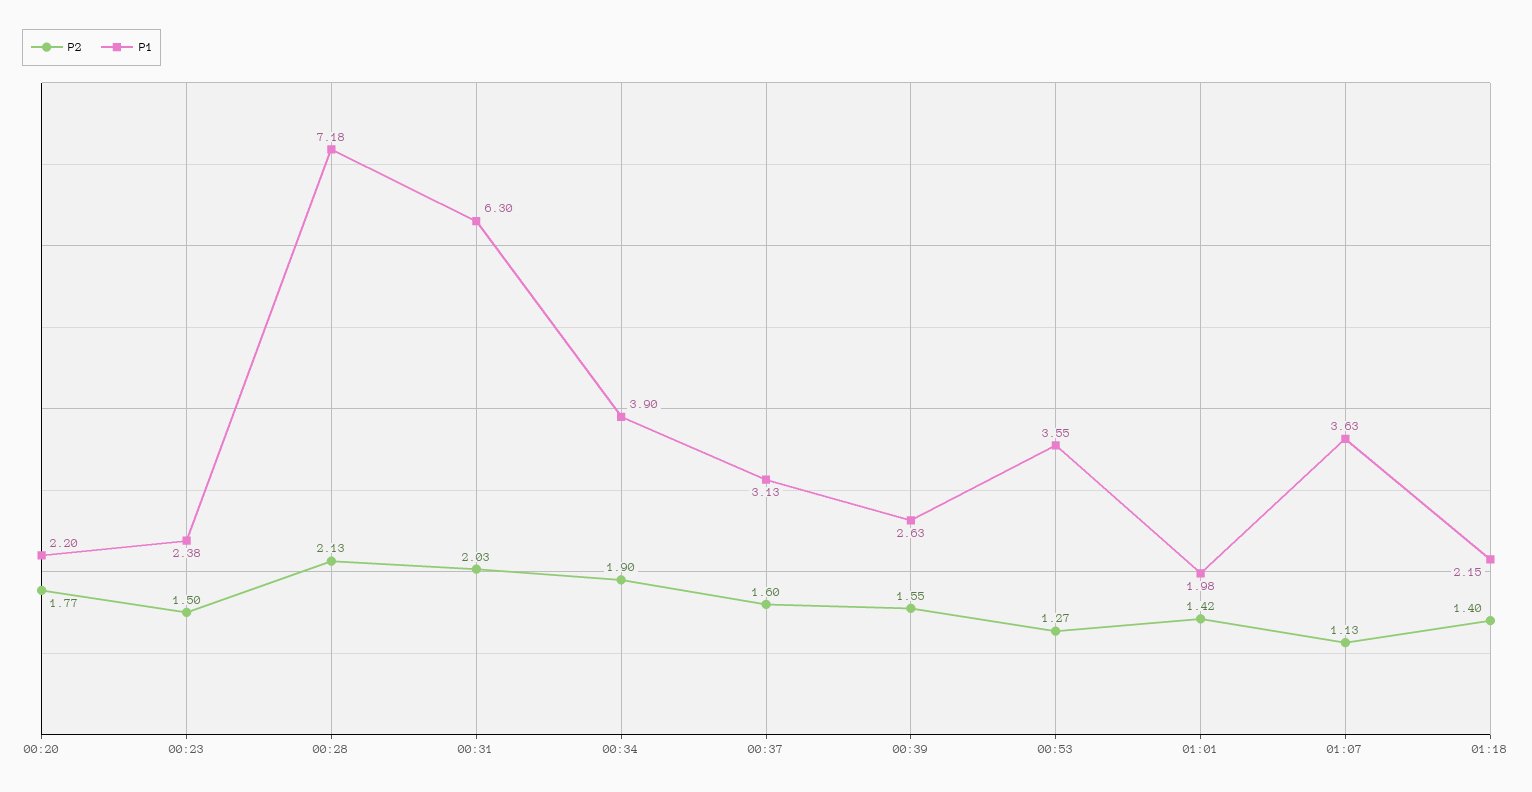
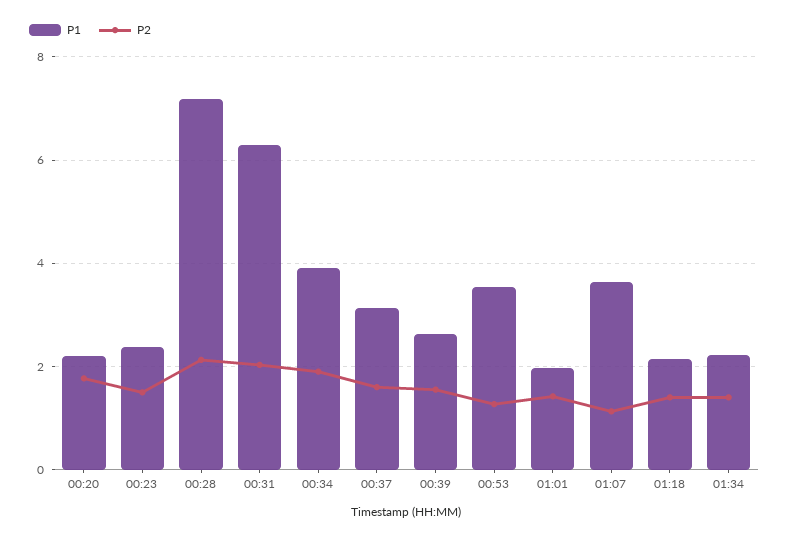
P1, 01:34: none -> 2.2
P2, 01:34: none -> 1.4

